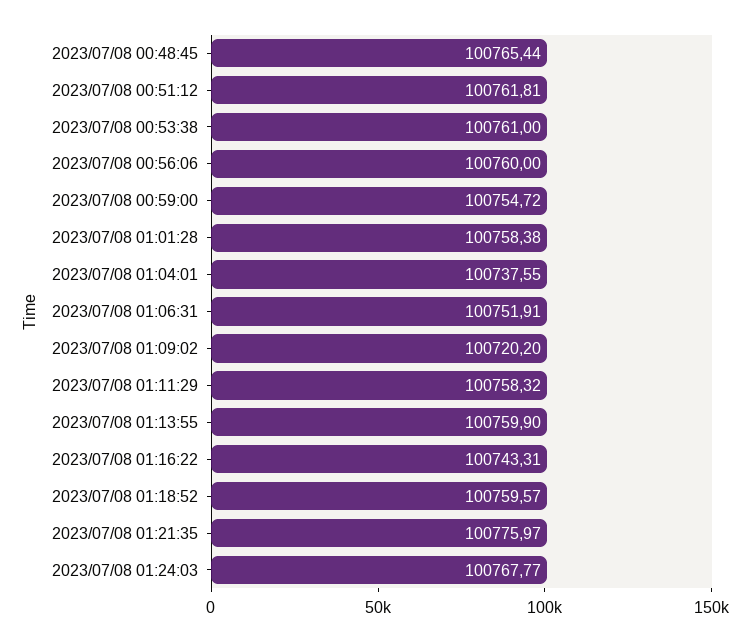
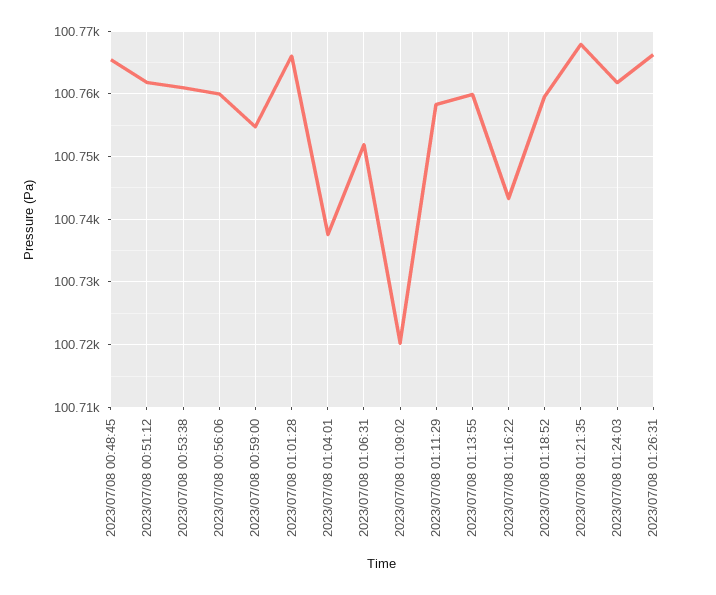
2023/07/08 01:01:28: 100758.38 -> 100766
2023/07/08 01:21:35: 100775.97 -> 100768
2023/07/08 01:24:03: 100767.77 -> 100762
2023/07/08 01:26:31: none -> 100766

